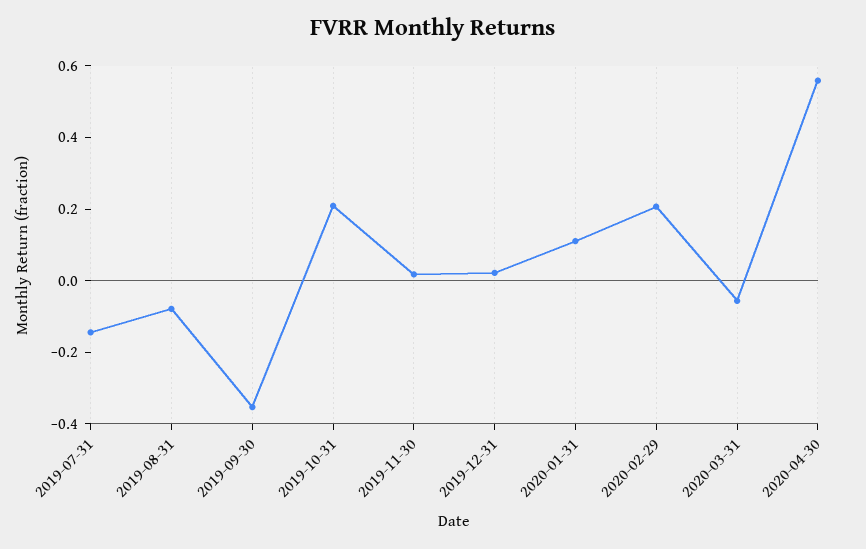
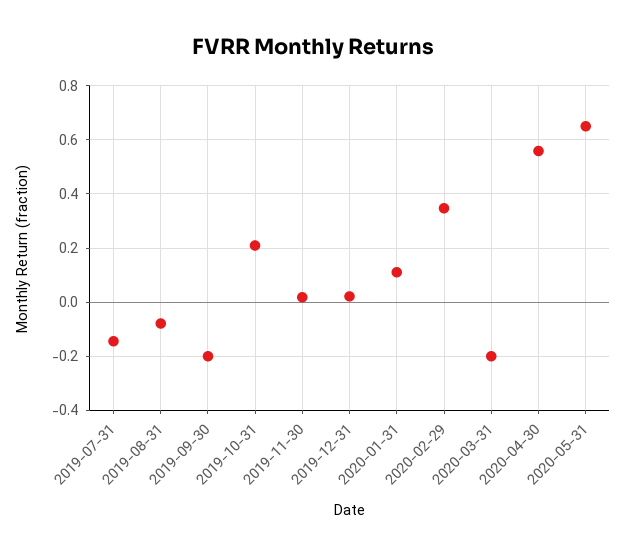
2019-09-30: -0.35 -> -0.2
2020-02-29: 0.2 -> 0.35
2020-03-31: -0.05 -> -0.2
2020-05-31: none -> 0.65

